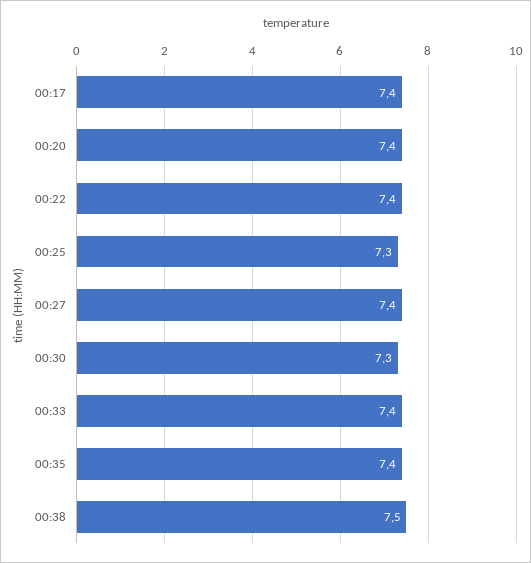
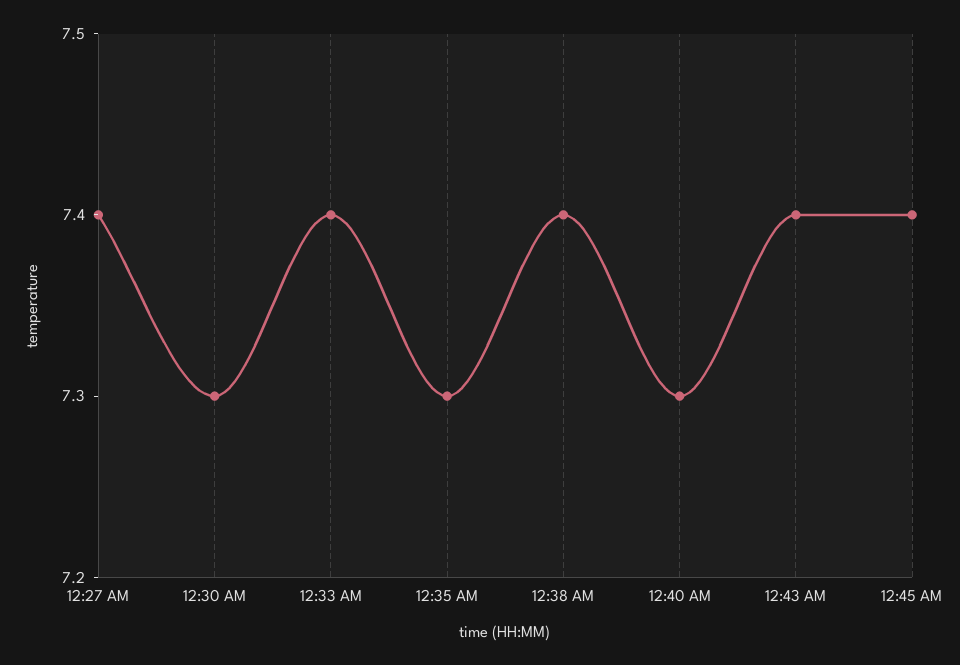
00:17: 7.4 -> none
00:20: 7.4 -> none
00:22: 7.4 -> none
00:25: 7.3 -> none
00:35: 7.4 -> 7.3
00:38: 7.5 -> 7.4
12:40 AM: none -> 7.3
12:43 AM: none -> 7.4
12:45 AM: none -> 7.4

